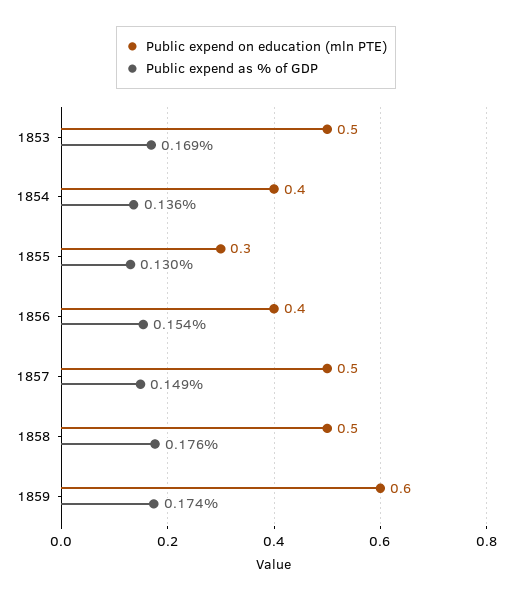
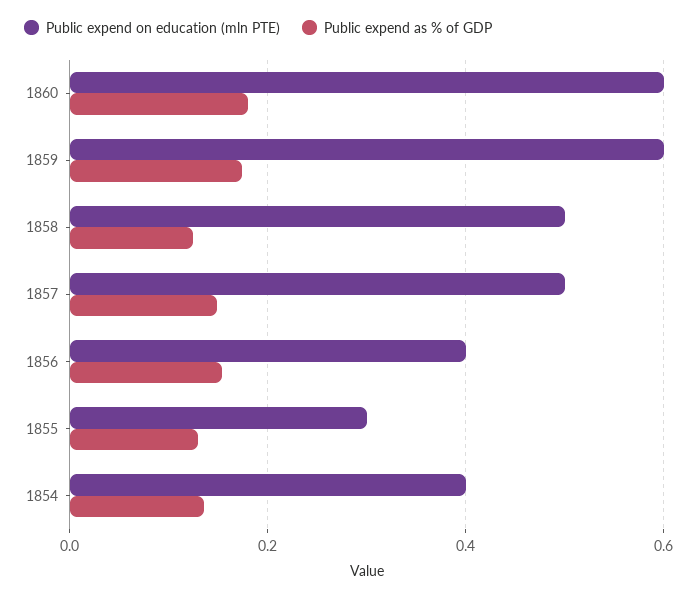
Public expend on education (mln PTE), 1853: 0.5 -> none
Public expend as % of GDP, 1853: 0.169 -> none
Public expend as % of GDP, 1858: 0.176 -> 0.12
Public expend on education (mln PTE), 1860: none -> 0.6
Public expend as % of GDP, 1860: none -> 0.18

